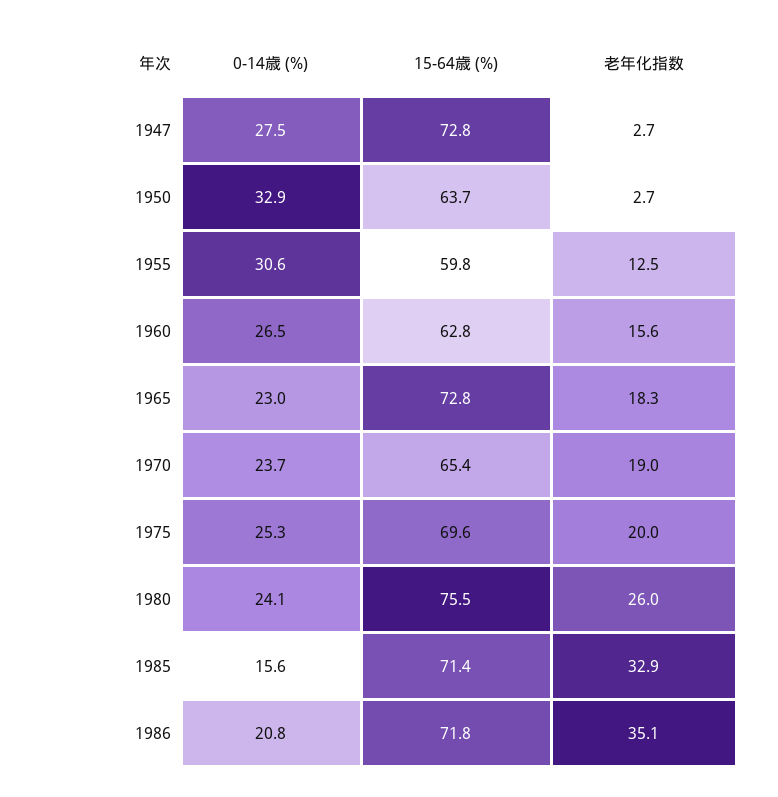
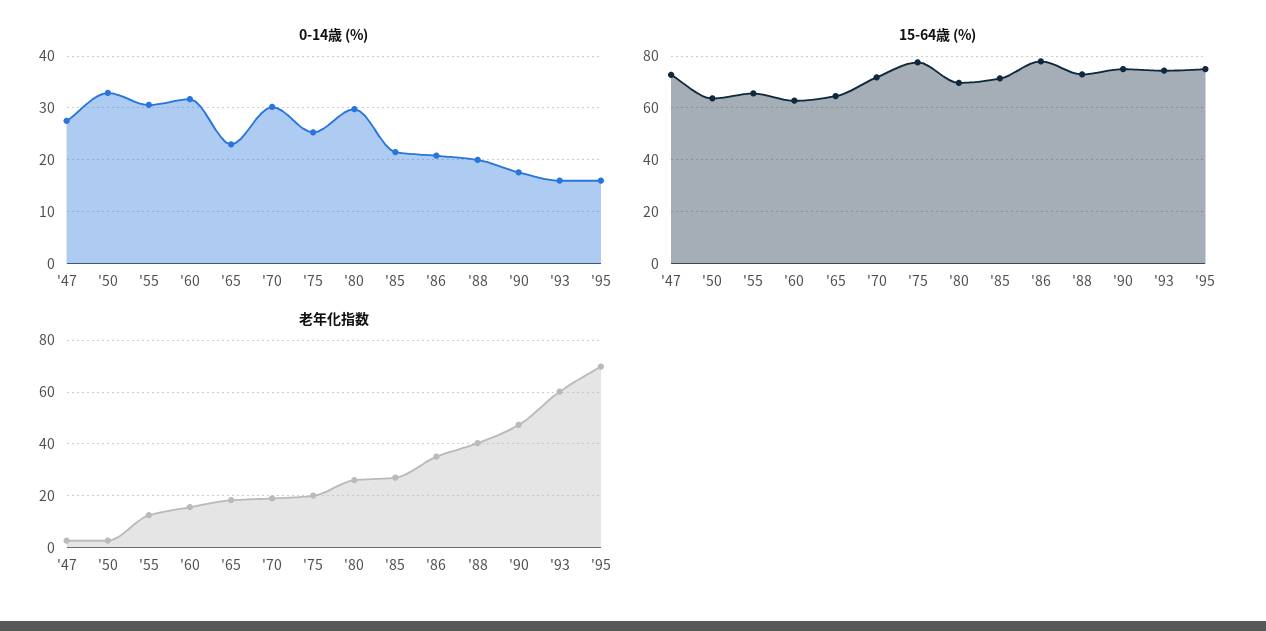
15-64歳 (%), 1955: 59.8 -> 65
0-14歳 (%), 1960: 26.5 -> 32
15-64歳 (%), 1965: 72.8 -> 65
0-14歳 (%), 1970: 23.7 -> 30
15-64歳 (%), 1970: 65.4 -> 72.5
15-64歳 (%), 1975: 69.6 -> 77.5
0-14歳 (%), 1980: 24.1 -> 30
15-64歳 (%), 1980: 75.5 -> 70
0-14歳 (%), 1985: 15.6 -> 22
老年化指数, 1985: 32.9 -> 27.5
15-64歳 (%), 1986: 71.8 -> 77.5
0-14歳 (%), '88: none -> 20
0-14歳 (%), '90: none -> 18
0-14歳 (%), '93: none -> 16
0-14歳 (%), '95: none -> 16
15-64歳 (%), '88: none -> 72.5
15-64歳 (%), '90: none -> 75
15-64歳 (%), '93: none -> 75
15-64歳 (%), '95: none -> 75
老年化指数, '88: none -> 40
老年化指数, '90: none -> 47.5
老年化指数, '93: none -> 60
老年化指数, '95: none -> 70

